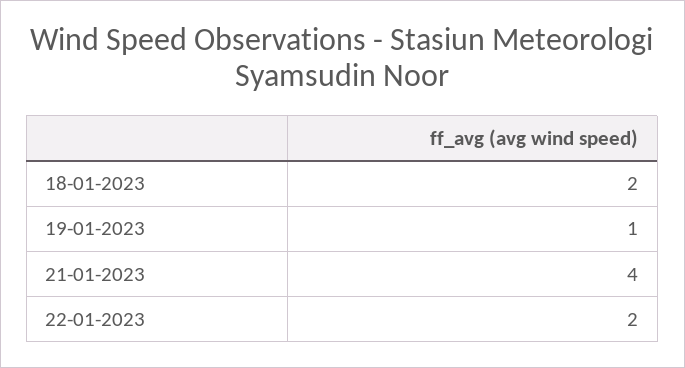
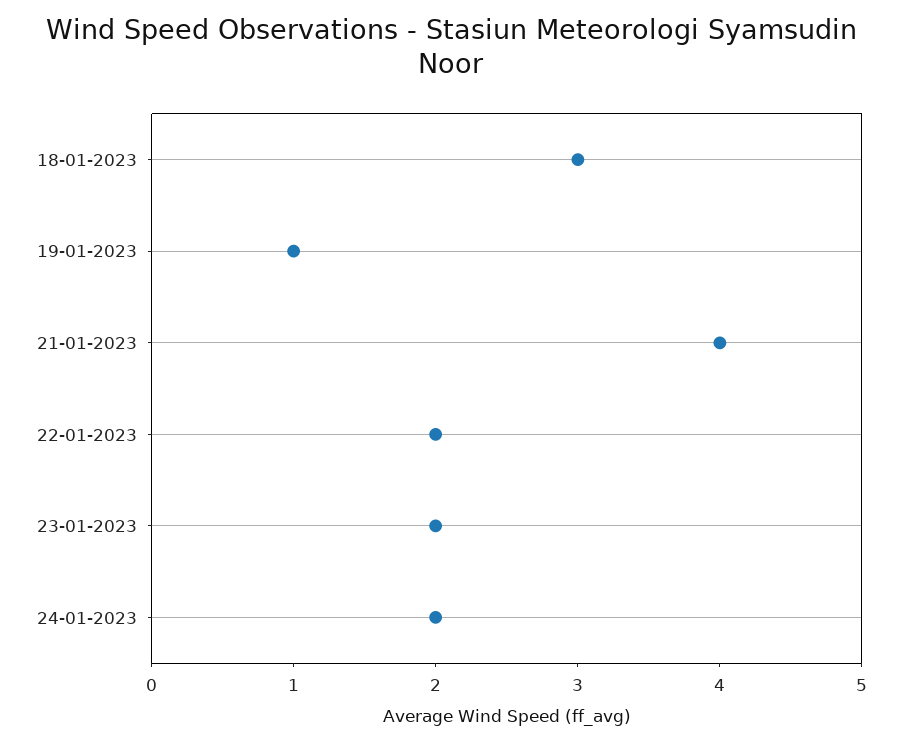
18-01-2023: 2 -> 3
23-01-2023: none -> 2
24-01-2023: none -> 2

